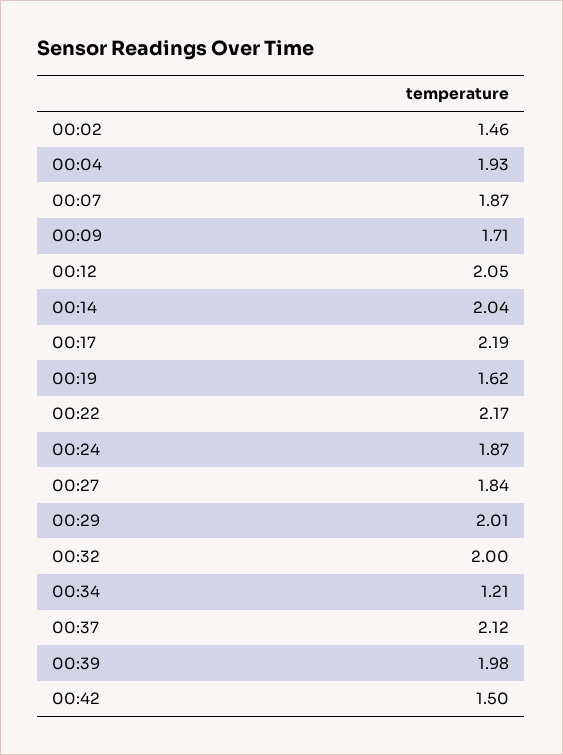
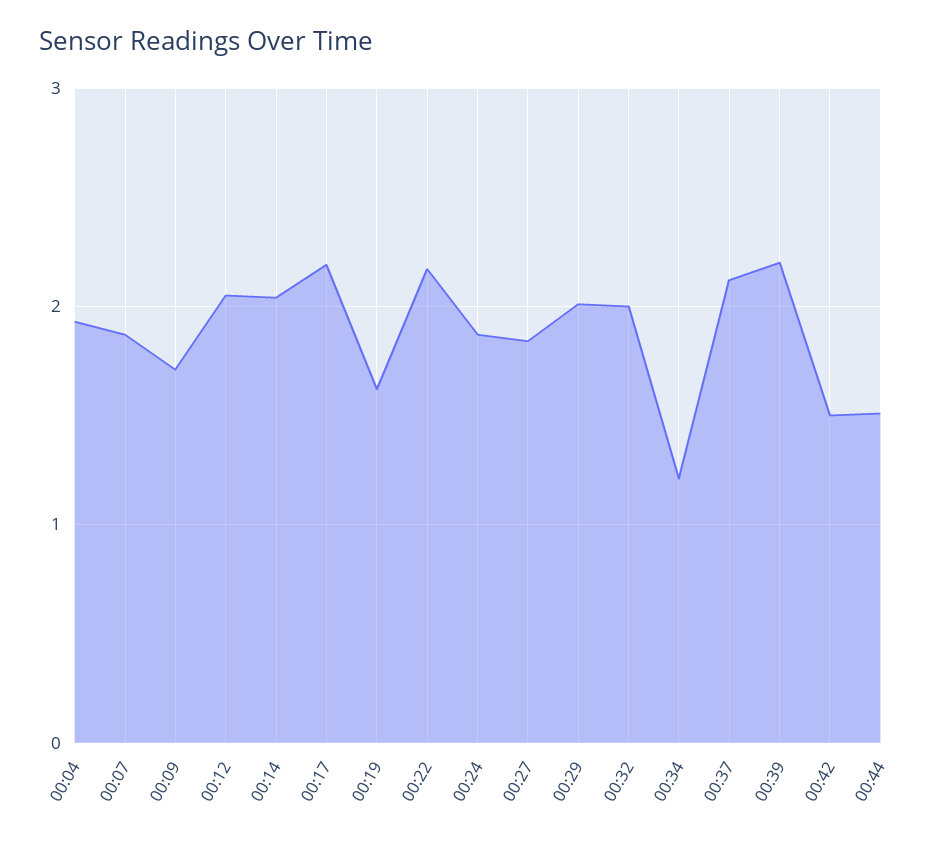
00:02: 1.46 -> none
00:39: 1.98 -> 2.2
00:44: none -> 1.5

